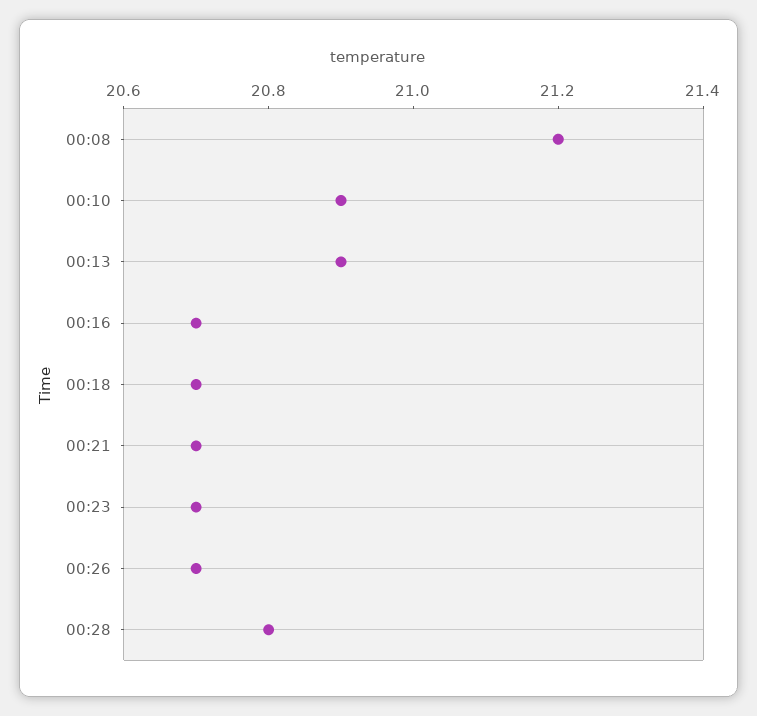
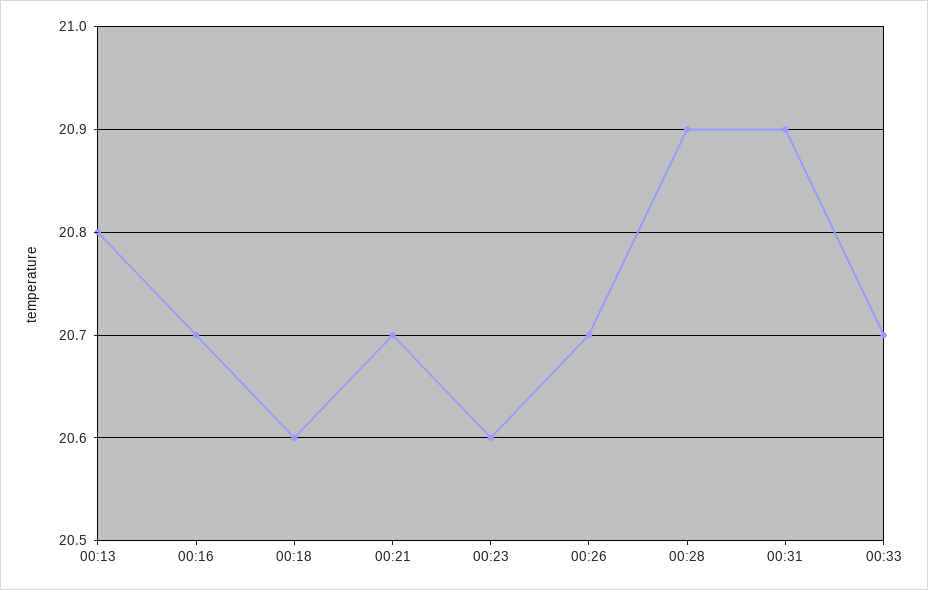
00:08: 21.2 -> none
00:10: 20.9 -> none
00:13: 20.9 -> 20.8
00:18: 20.7 -> 20.6
00:23: 20.7 -> 20.6
00:28: 20.8 -> 20.9
00:31: none -> 20.9
00:33: none -> 20.7

